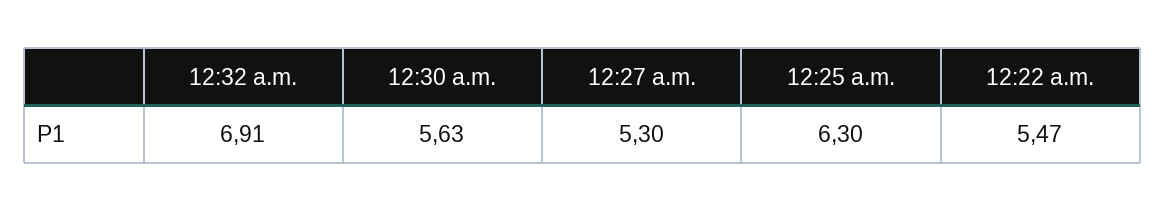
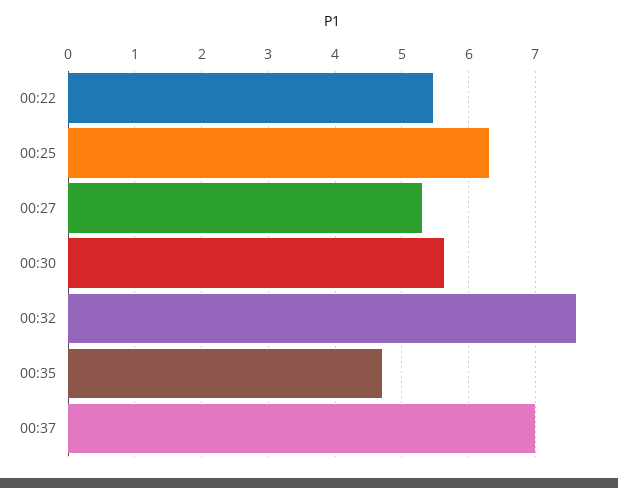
12:32 a.m.: 6.91 -> 7.6
00:35: none -> 4.7
00:37: none -> 7

